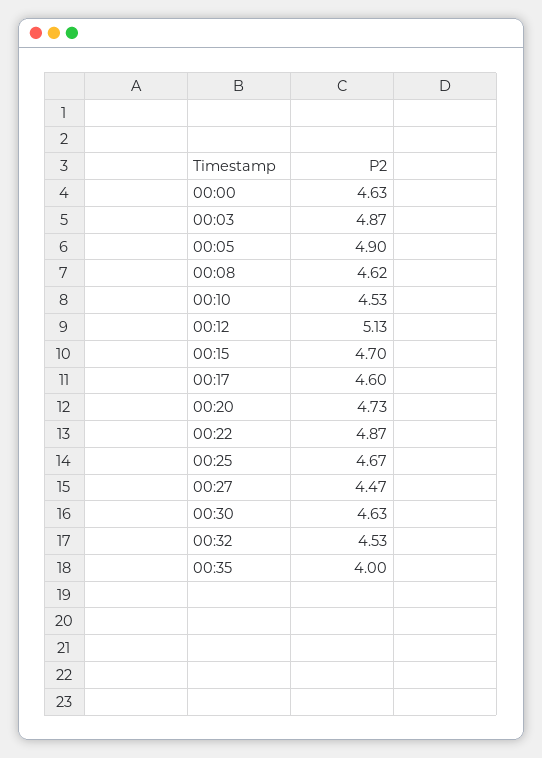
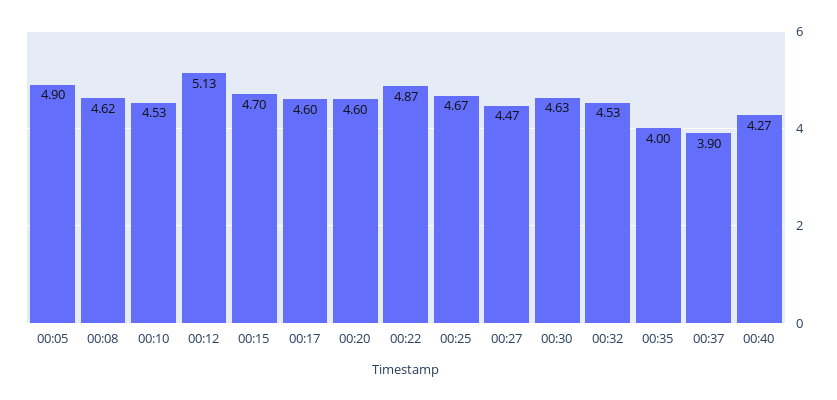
00:00: 4.63 -> none
00:03: 4.87 -> none
00:20: 4.73 -> 4.6
00:37: none -> 3.9
00:40: none -> 4.27

